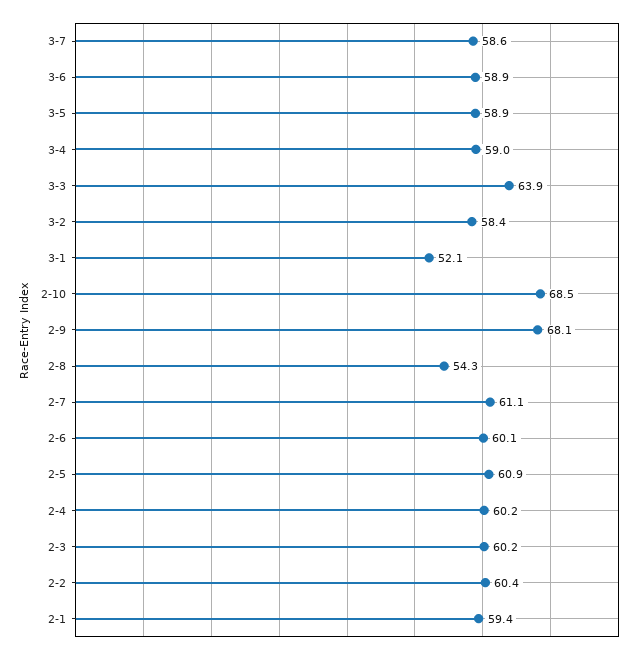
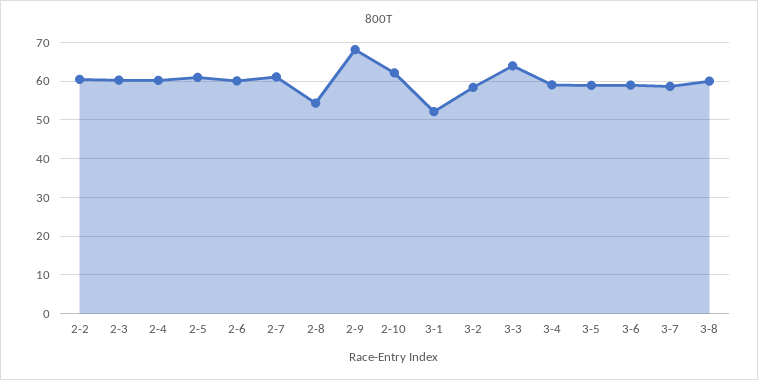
2-10: 68.5 -> 62
2-1: 59.4 -> none
3-8: none -> 60

